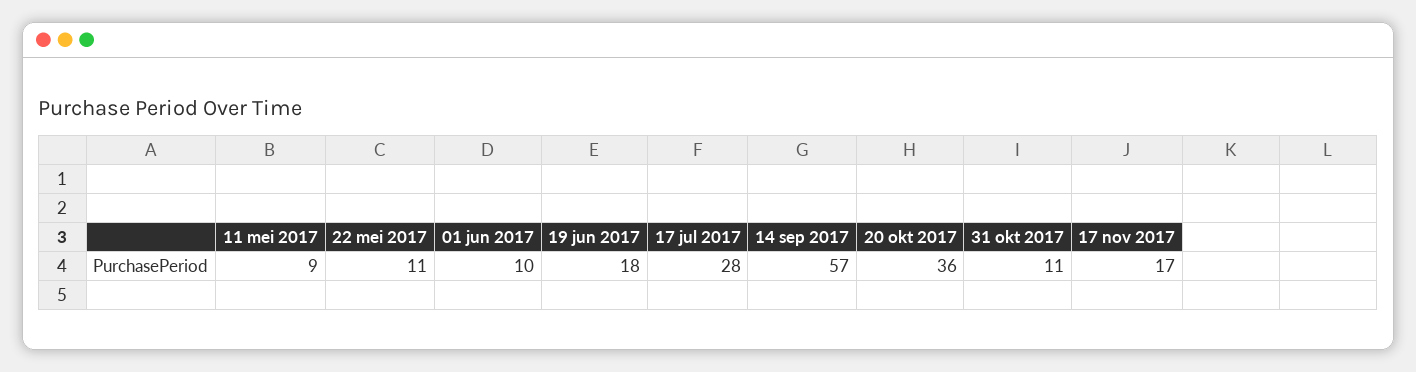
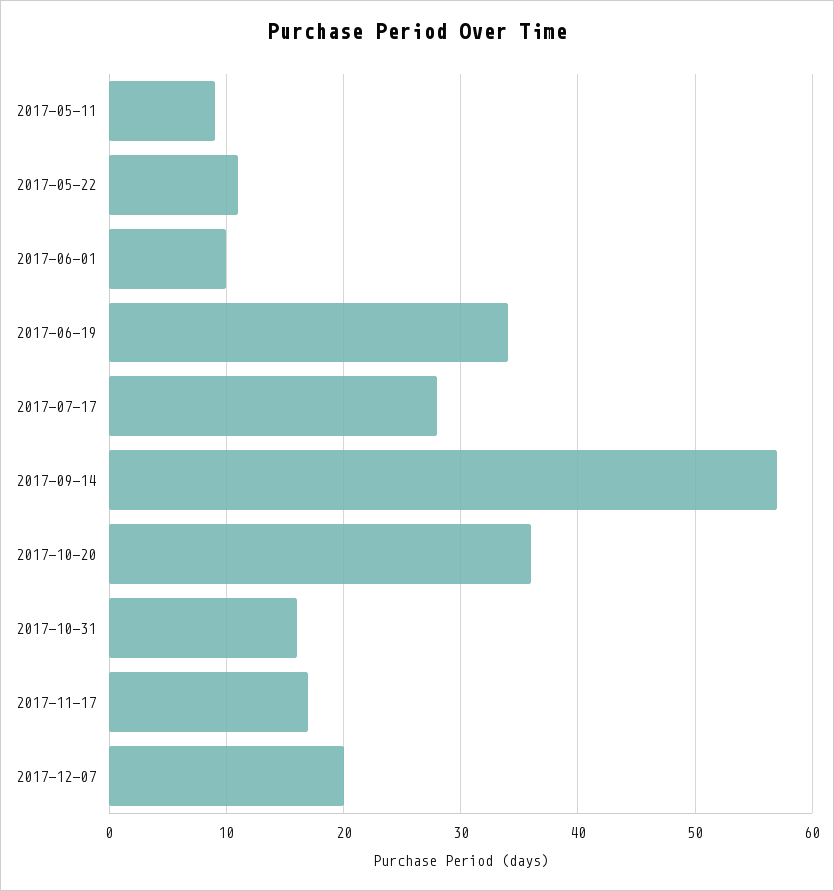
19 jun 2017: 18 -> 34
31 okt 2017: 11 -> 16
2017-12-07: none -> 20

